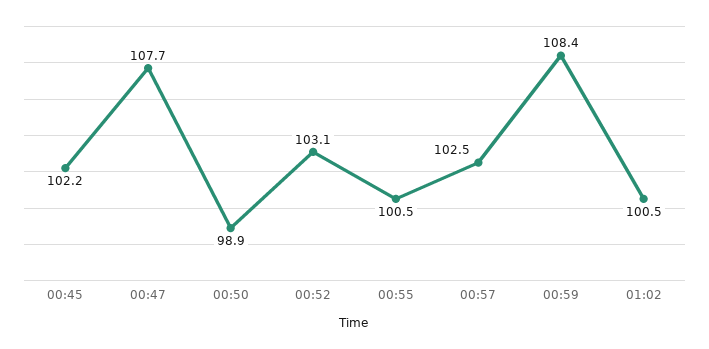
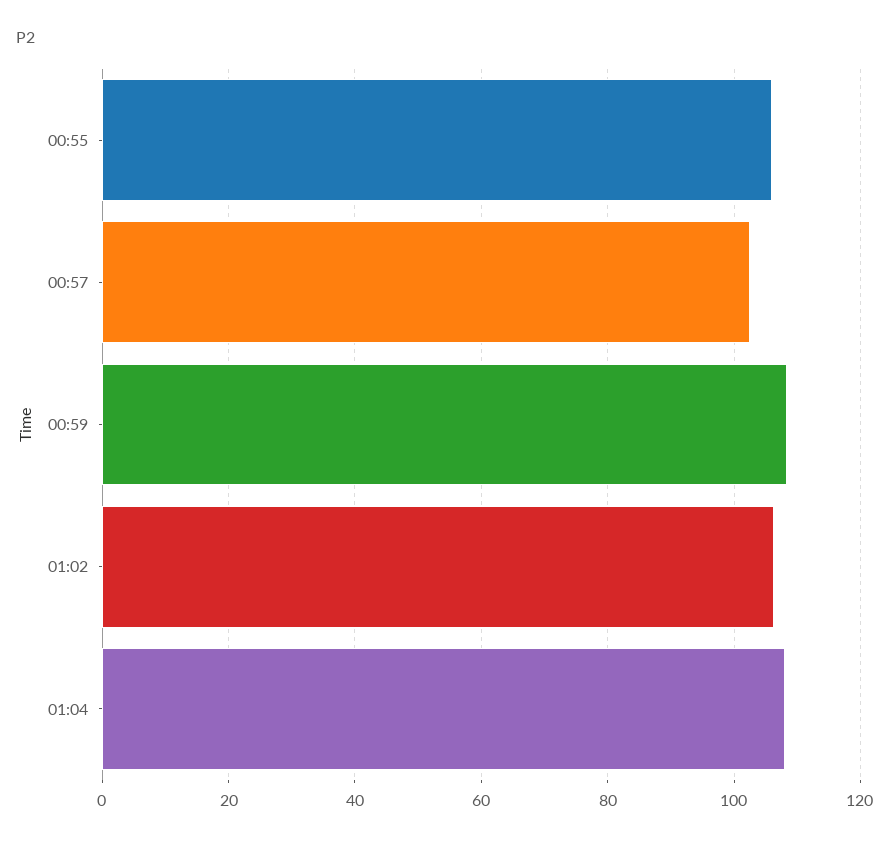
00:45: 102.2 -> none
00:47: 107.7 -> none
00:50: 98.9 -> none
00:52: 103.1 -> none
00:55: 100.5 -> 106
01:02: 100.5 -> 106
01:04: none -> 108

